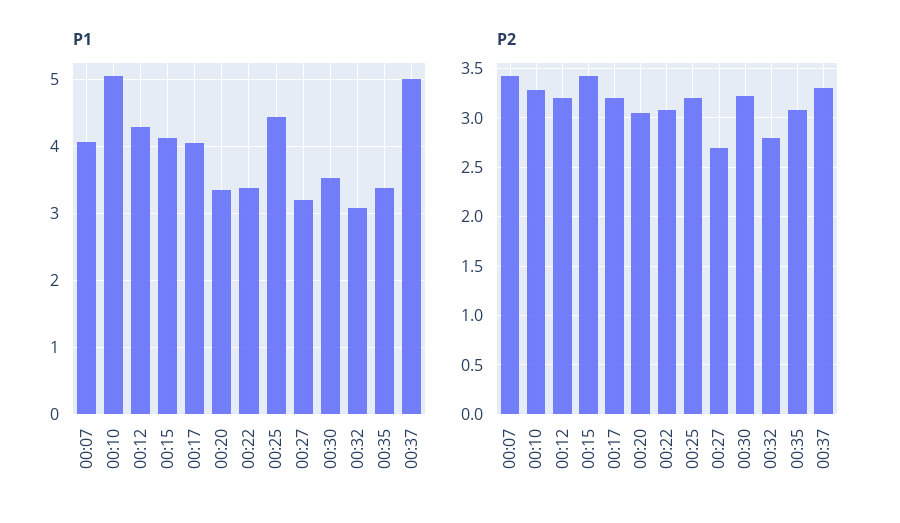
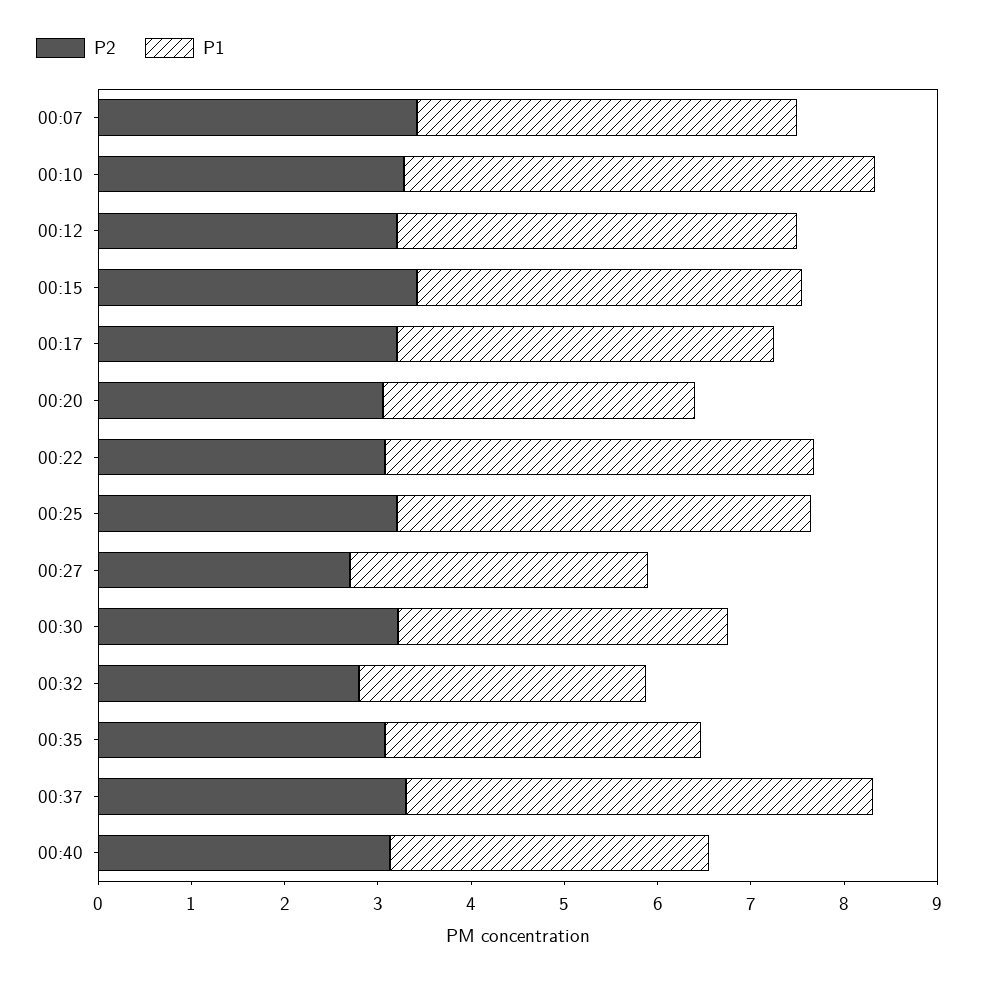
P1, 00:22: 3.4 -> 4.6
P2, 00:40: none -> 3.2
P1, 00:40: none -> 3.4

